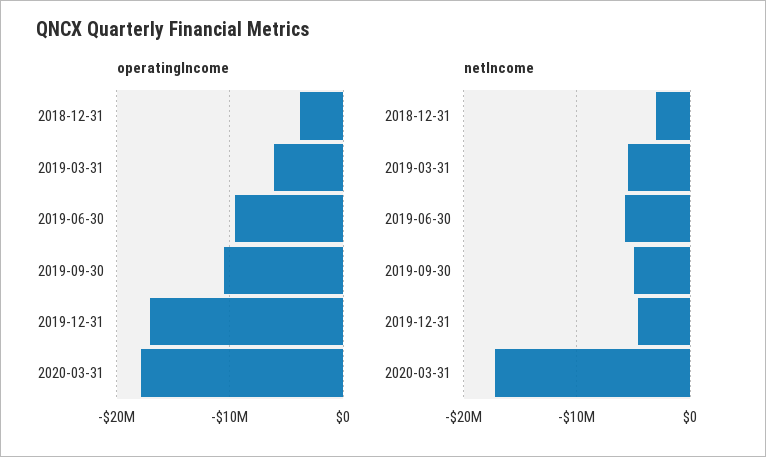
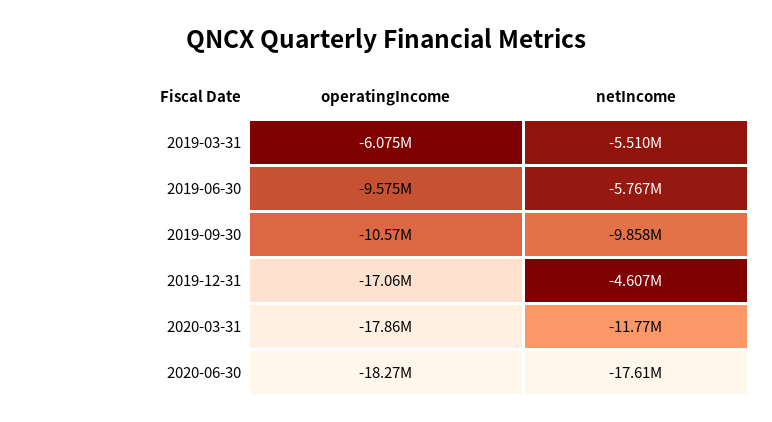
operatingIncome, 2018-12-31: -4000000 -> none
netIncome, 2018-12-31: -3000000 -> none
netIncome, 2019-09-30: -5000000 -> -9858000
netIncome, 2020-03-31: -17000000 -> -11770000
operatingIncome, 2020-06-30: none -> -18270000
netIncome, 2020-06-30: none -> -17610000

